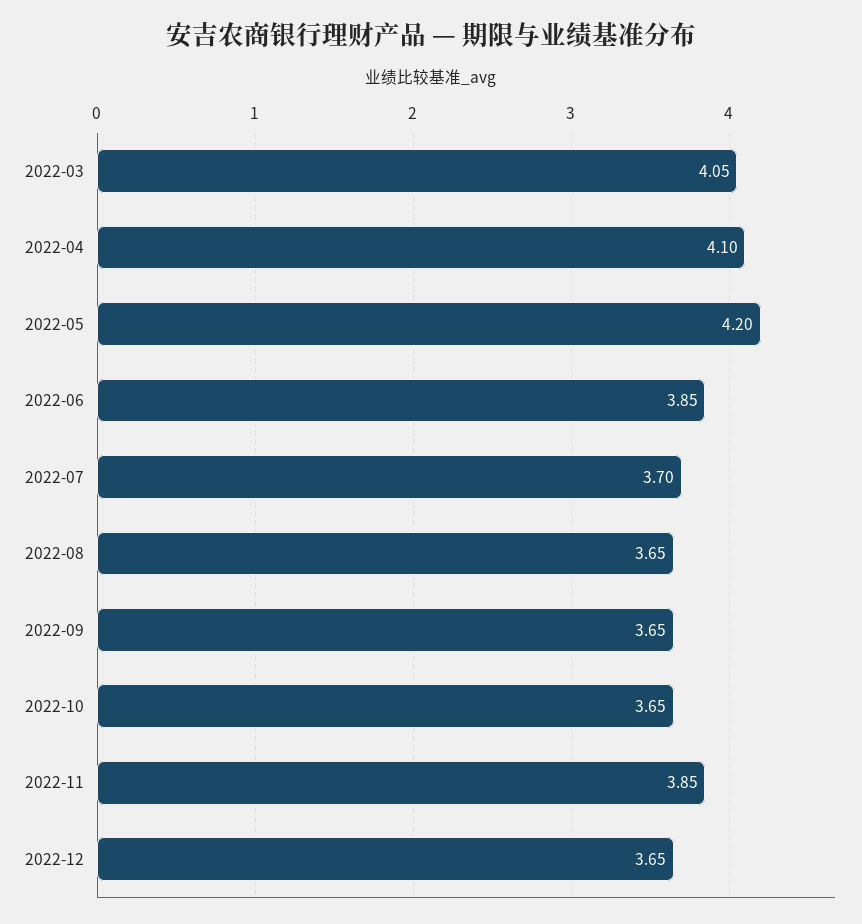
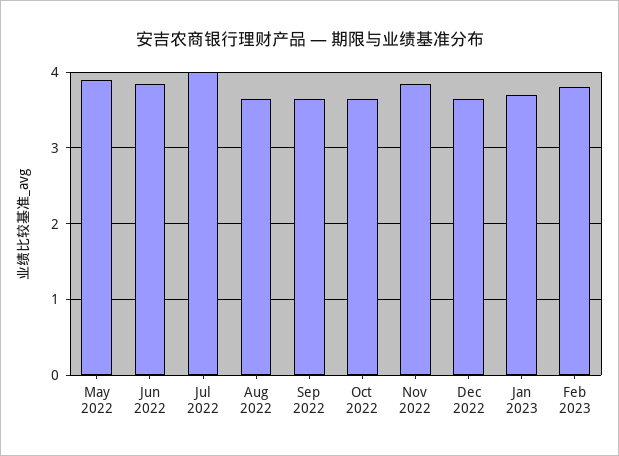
2022-03: 4.05 -> none
2022-04: 4.1 -> none
2022-05: 4.2 -> 3.9
2022-07: 3.7 -> 4
Jan 2023: none -> 3.7
Feb 2023: none -> 3.8

